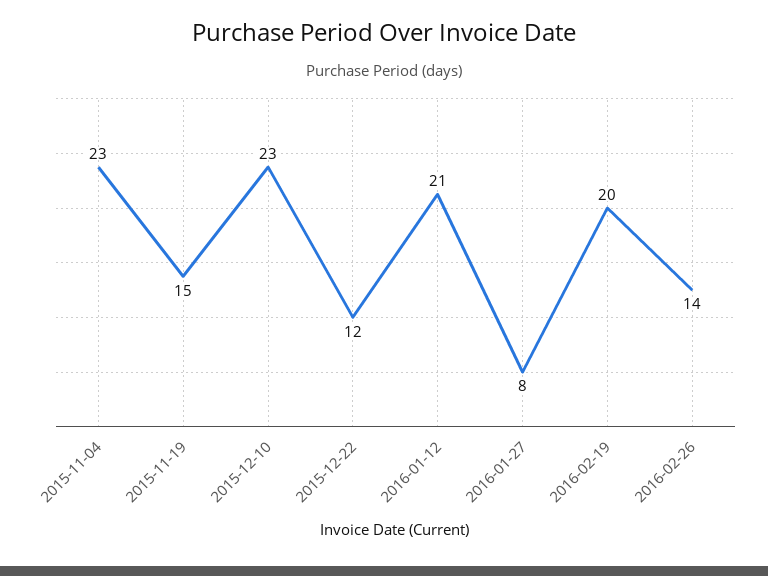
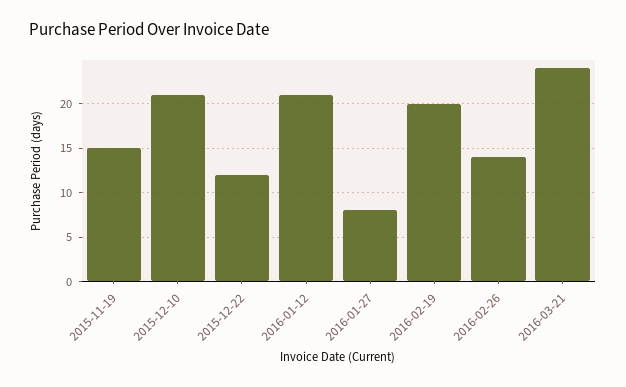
2015-11-04: 23 -> none
2015-12-10: 23 -> 21
2016-03-21: none -> 24

